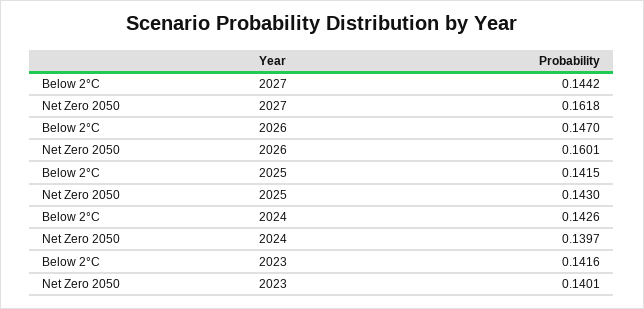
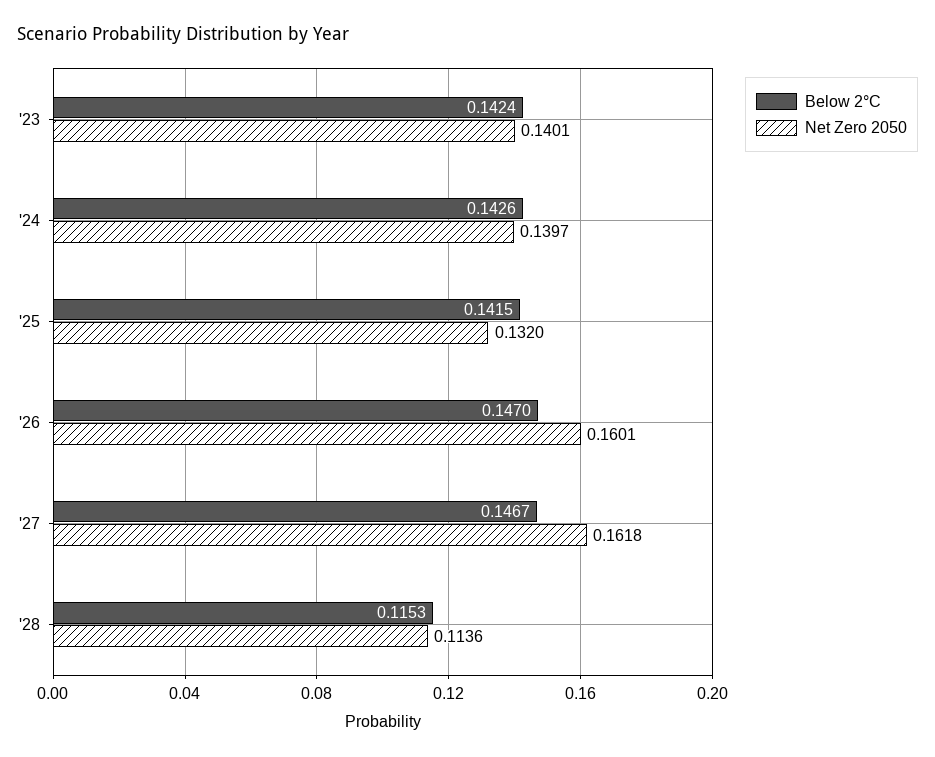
Below 2°C, 2027: 0.1442 -> 0.1467
Net Zero 2050, 2025: 0.143 -> 0.132
Below 2°C, 2023: 0.1416 -> 0.1424
Below 2°C, '28: none -> 0.1153
Net Zero 2050, '28: none -> 0.1136

